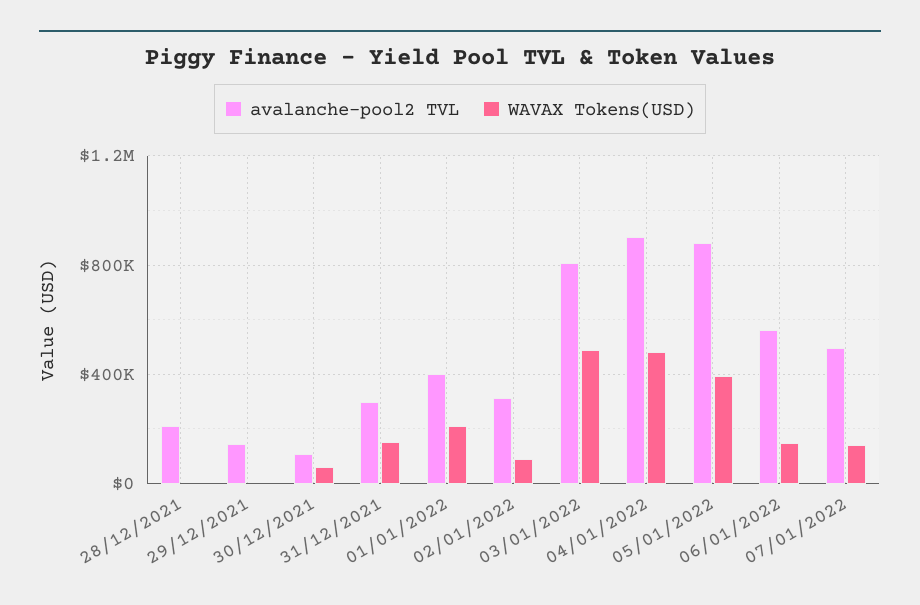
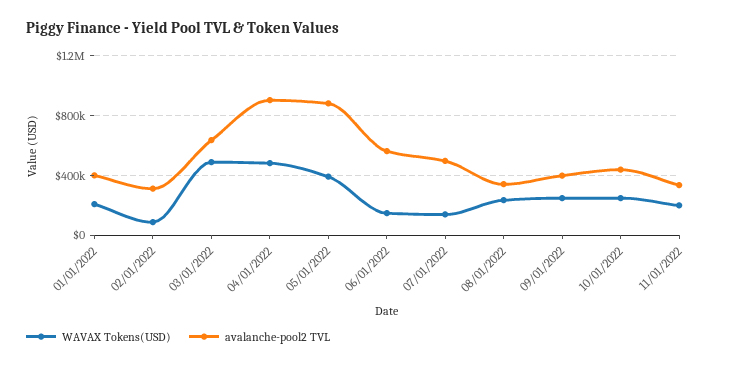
avalanche-pool2 TVL, 28/12/2021: 200000 -> none
WAVAX Tokens(USD), 28/12/2021: 0 -> none
avalanche-pool2 TVL, 29/12/2021: 150000 -> none
WAVAX Tokens(USD), 29/12/2021: 0 -> none
avalanche-pool2 TVL, 30/12/2021: 100000 -> none
WAVAX Tokens(USD), 30/12/2021: 50000 -> none
avalanche-pool2 TVL, 31/12/2021: 300000 -> none
WAVAX Tokens(USD), 31/12/2021: 150000 -> none
avalanche-pool2 TVL, 03/01/2022: 800000 -> 650000
WAVAX Tokens(USD), 08/01/2022: none -> 250000
avalanche-pool2 TVL, 08/01/2022: none -> 350000
WAVAX Tokens(USD), 09/01/2022: none -> 250000
avalanche-pool2 TVL, 09/01/2022: none -> 400000
WAVAX Tokens(USD), 10/01/2022: none -> 250000
avalanche-pool2 TVL, 10/01/2022: none -> 450000
WAVAX Tokens(USD), 11/01/2022: none -> 200000
avalanche-pool2 TVL, 11/01/2022: none -> 350000

